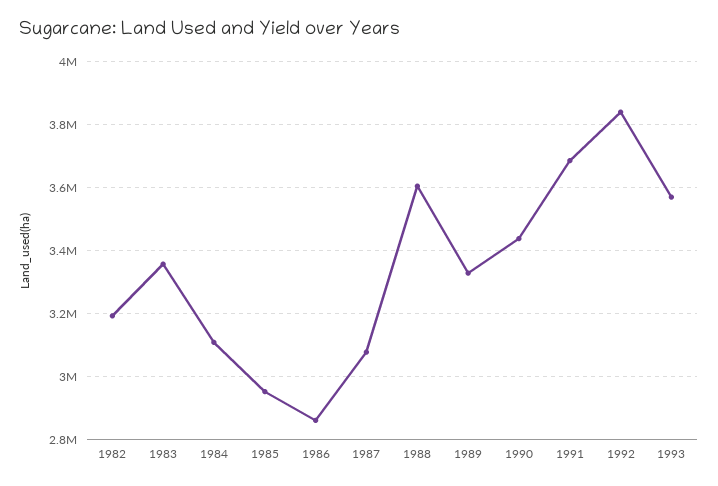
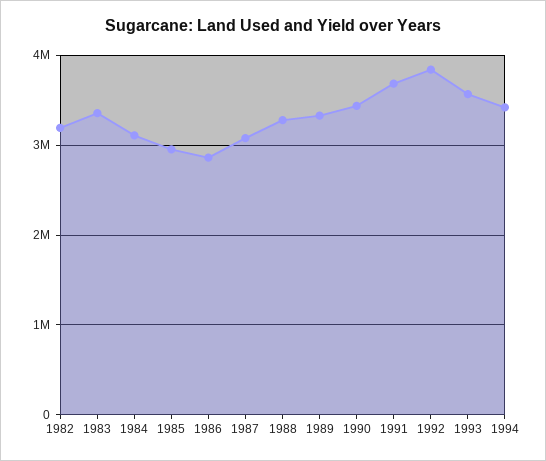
1988: 3600000 -> 3300000
1994: none -> 3400000

